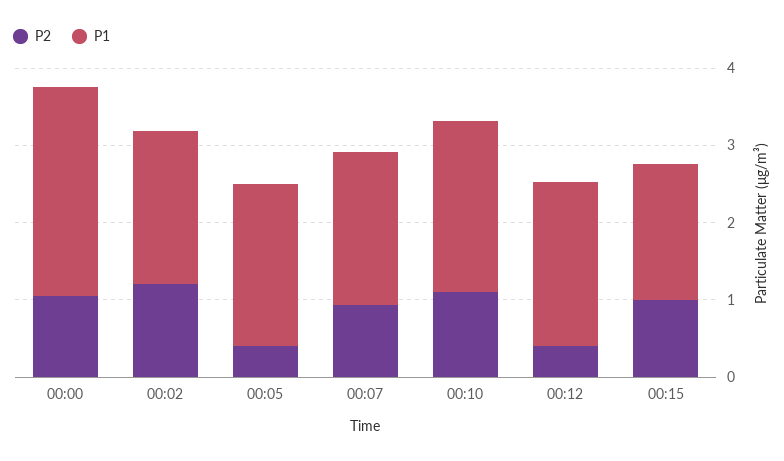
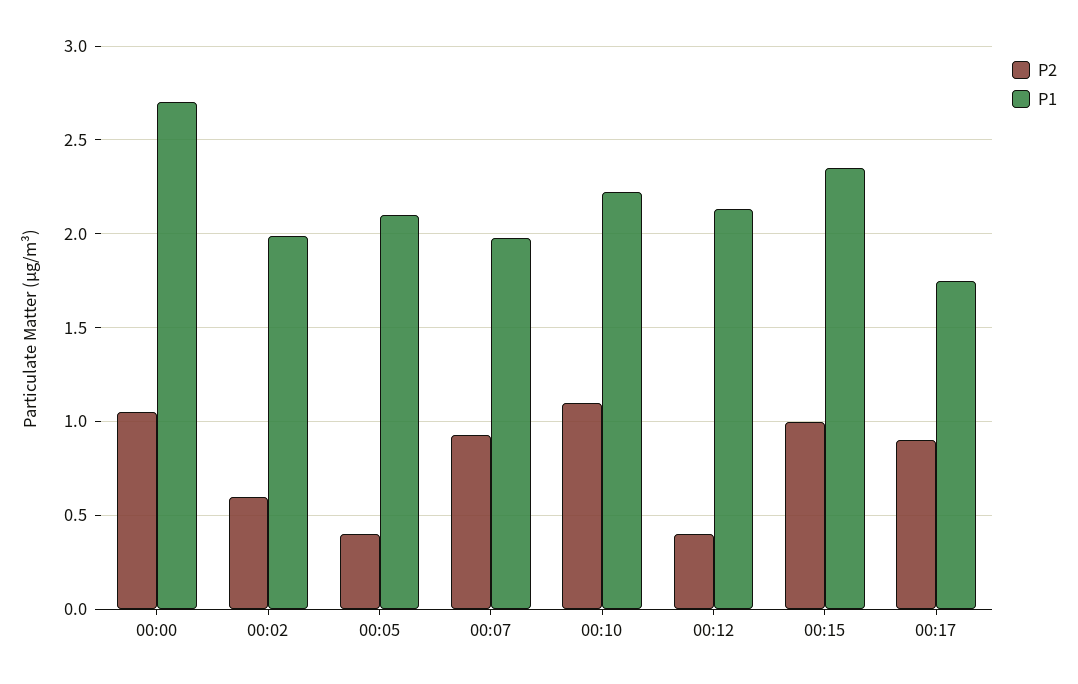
P2, 00:02: 1.2 -> 0.6
P1, 00:15: 1.8 -> 2.35
P2, 00:17: none -> 0.9
P1, 00:17: none -> 1.75

